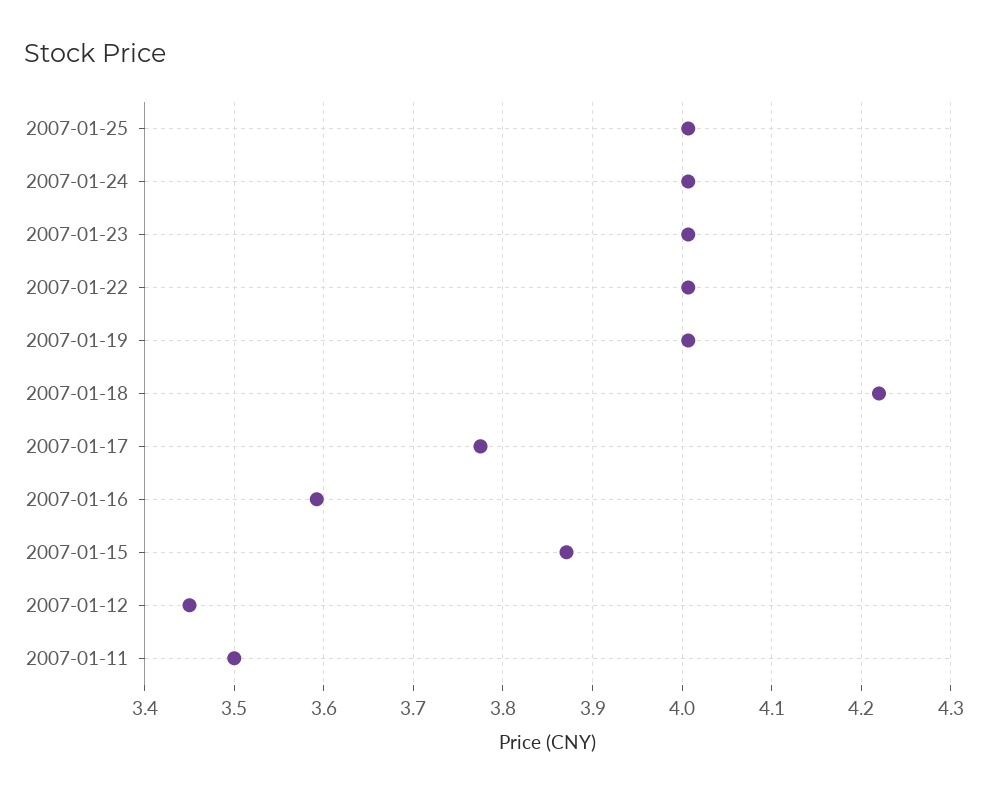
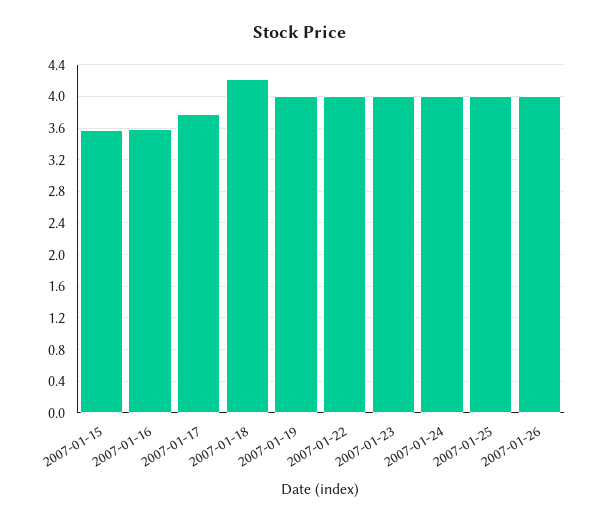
2007-01-15: 3.87 -> 3.6
2007-01-12: 3.45 -> none
2007-01-11: 3.5 -> none
2007-01-26: none -> 4

